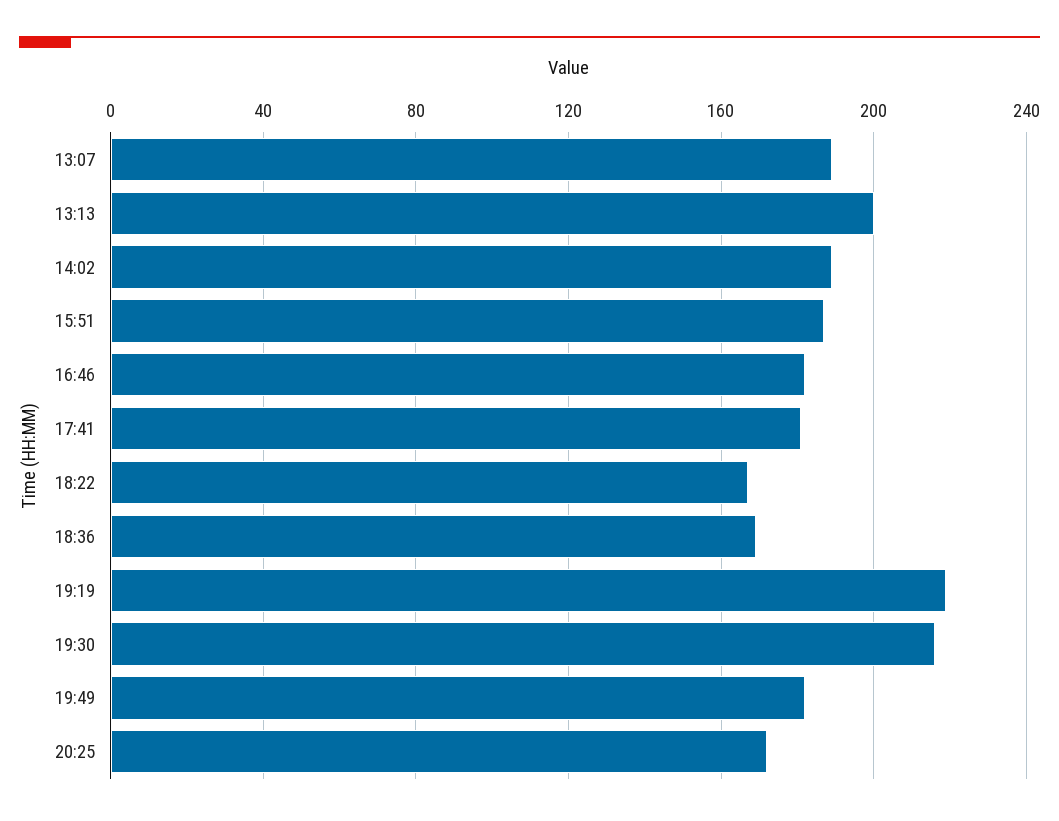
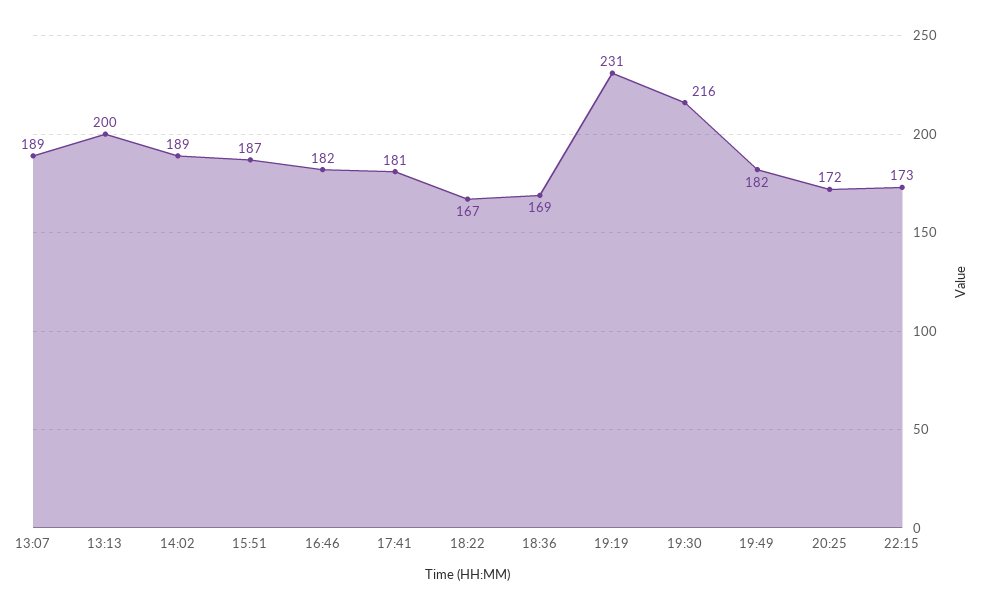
19:19: 220 -> 231
22:15: none -> 173

